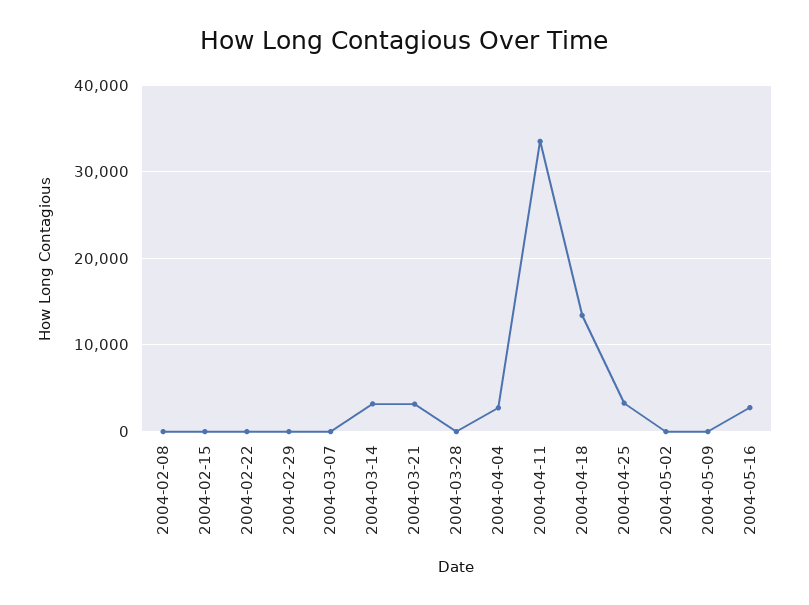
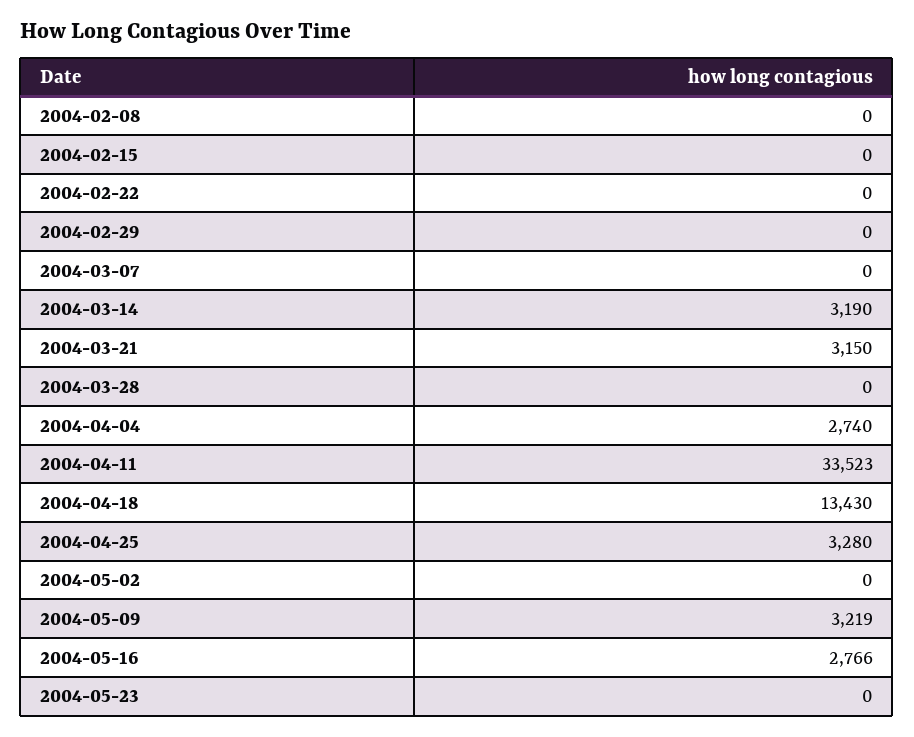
2004-05-09: 0 -> 3219
2004-05-23: none -> 0

